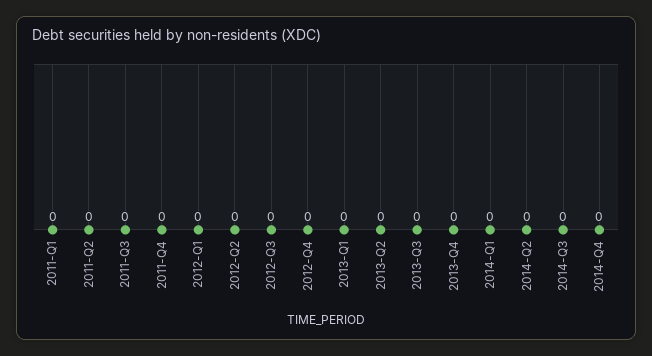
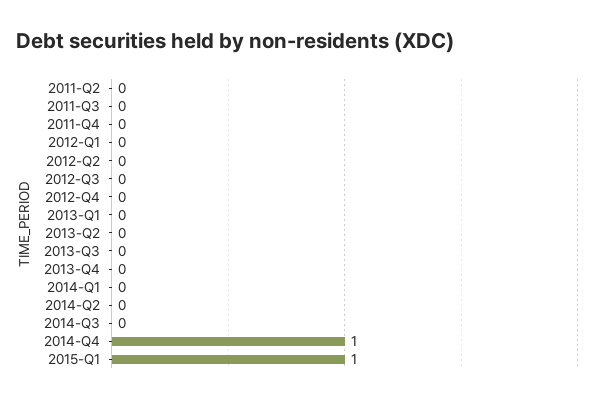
2011-Q1: 0 -> none
2014-Q4: 0 -> 1
2015-Q1: none -> 1

